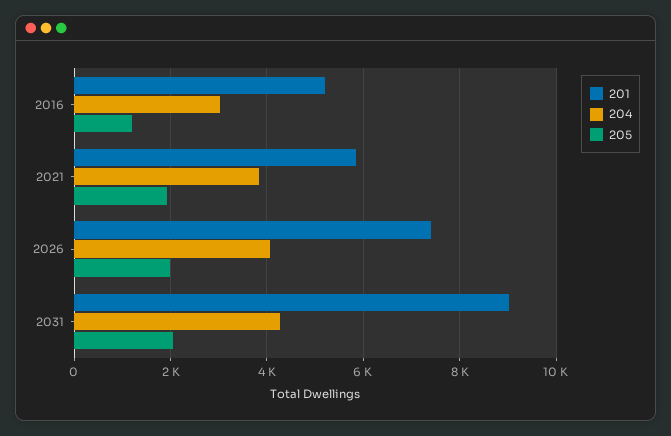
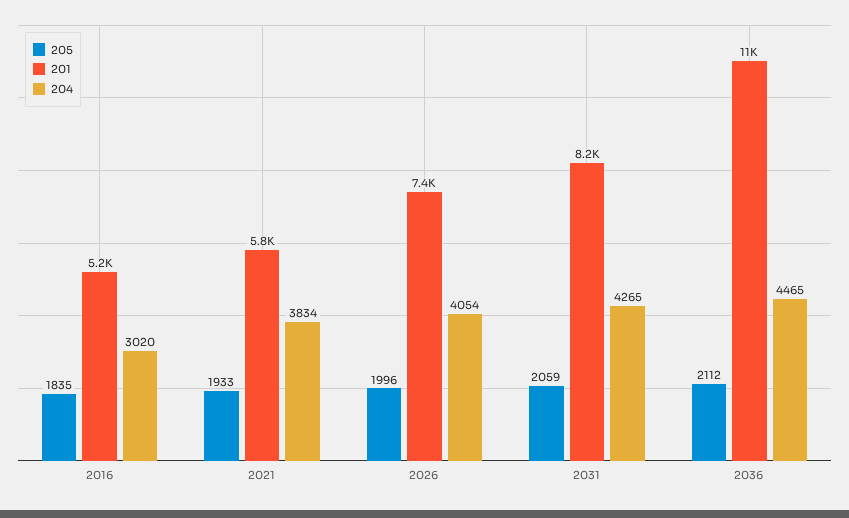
205, 2016: 1200 -> 1835
201, 2031: 9000 -> 8200
205, 2036: none -> 2112
201, 2036: none -> 11000
204, 2036: none -> 4465

